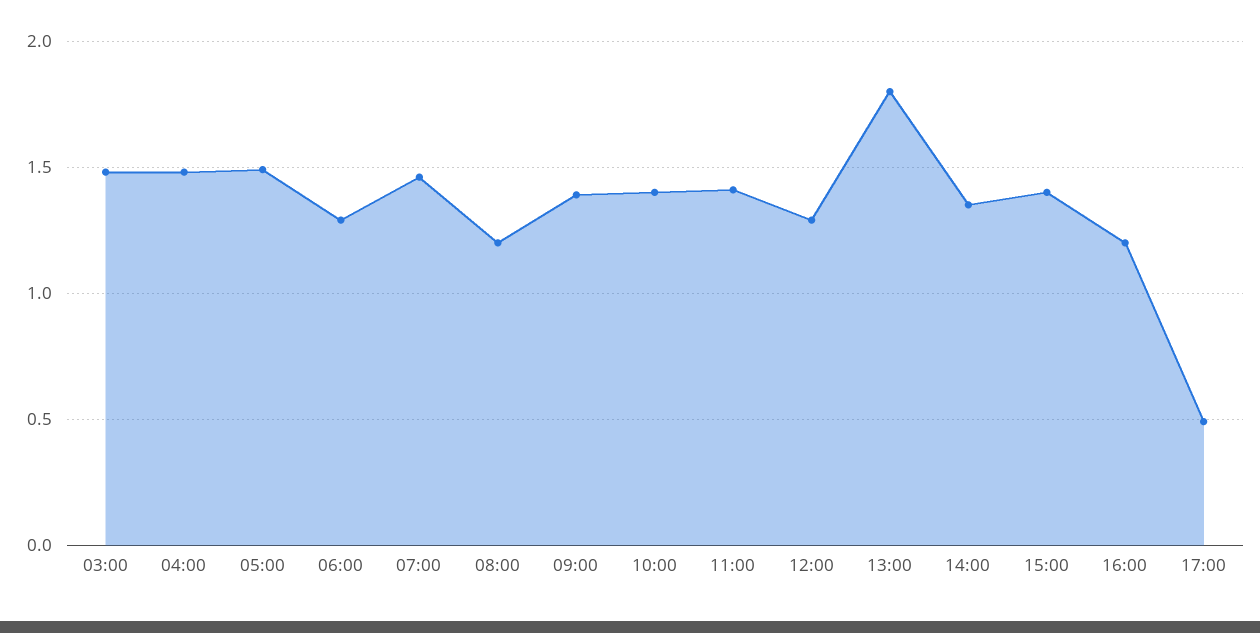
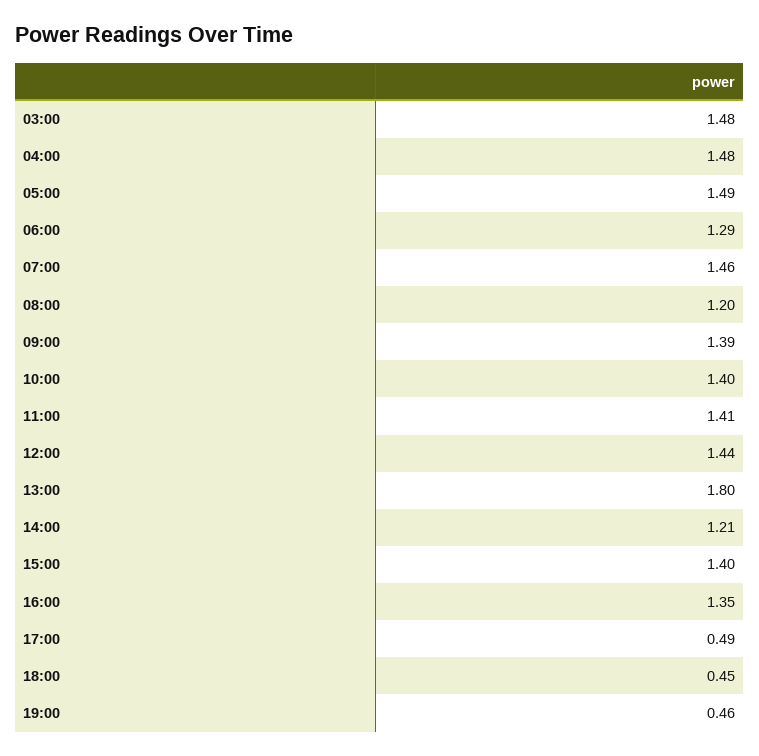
12:00: 1.3 -> 1.44
14:00: 1.35 -> 1.21
16:00: 1.2 -> 1.35
18:00: none -> 0.45
19:00: none -> 0.46

